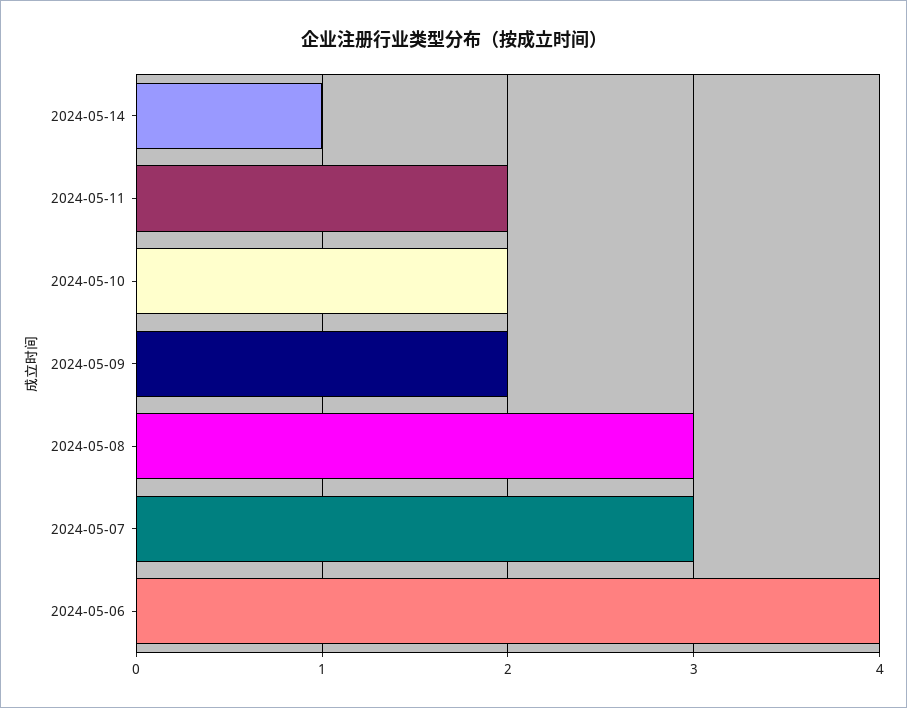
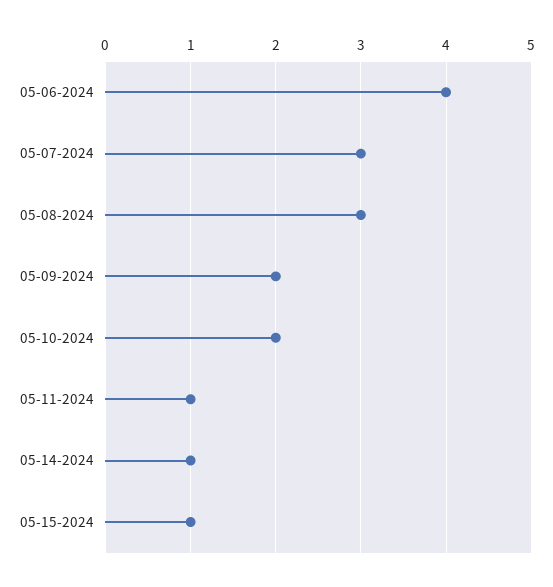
2024-05-11: 2 -> 1
05-15-2024: none -> 1

